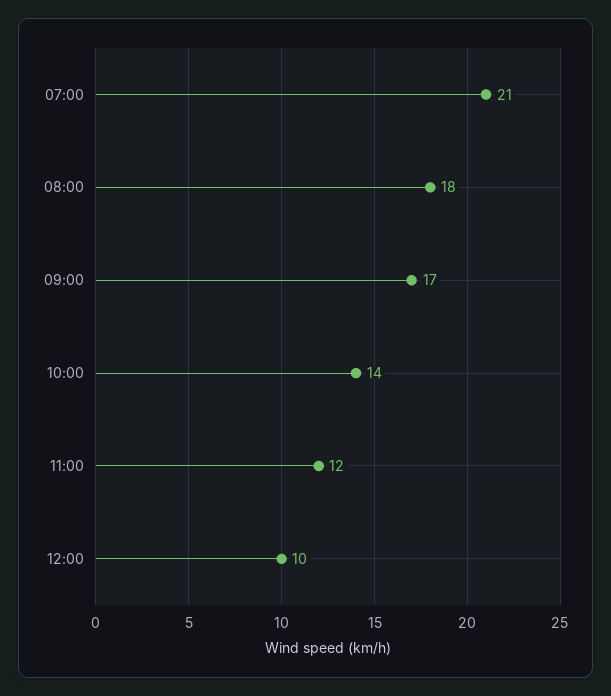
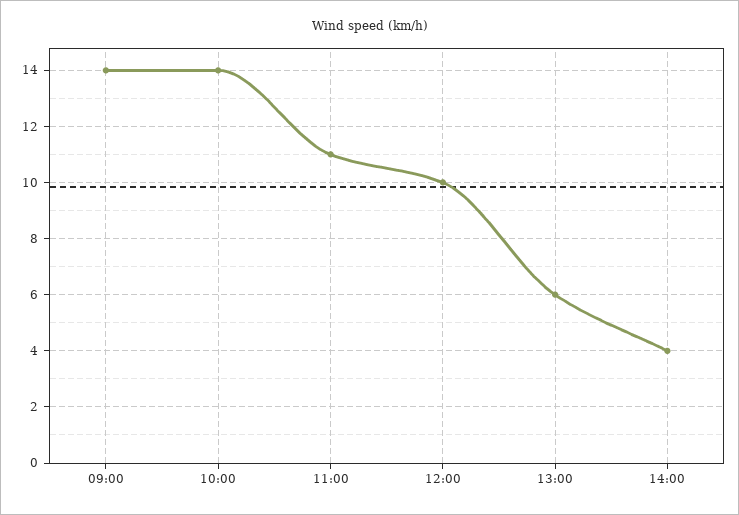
07:00: 21 -> none
08:00: 18 -> none
09:00: 17 -> 14
11:00: 12 -> 11
13:00: none -> 6
14:00: none -> 4

